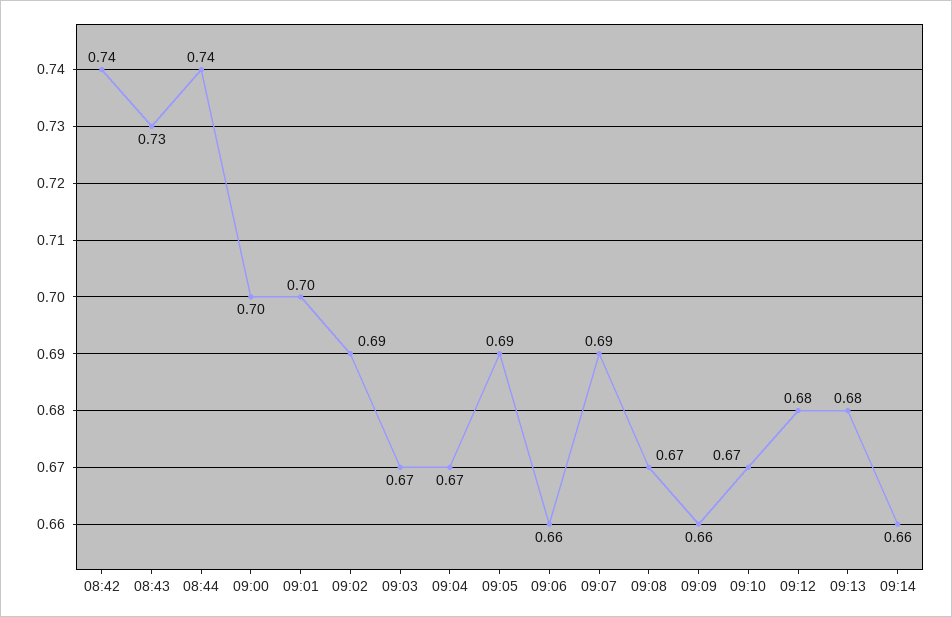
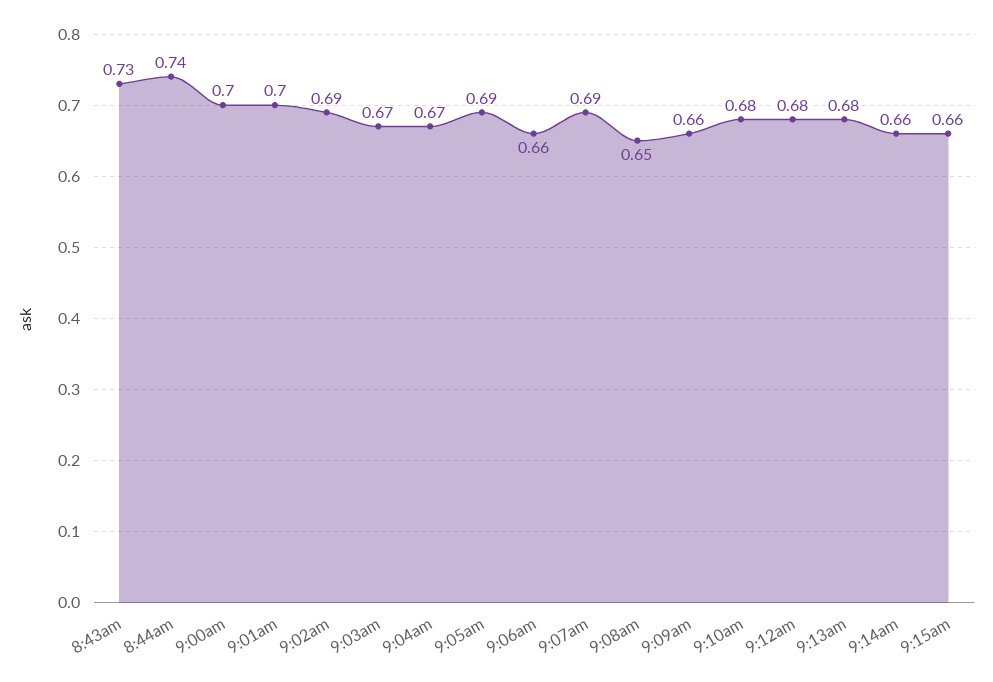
08:42: 0.74 -> none
09:08: 0.67 -> 0.65
09:10: 0.67 -> 0.68
9:15am: none -> 0.66

